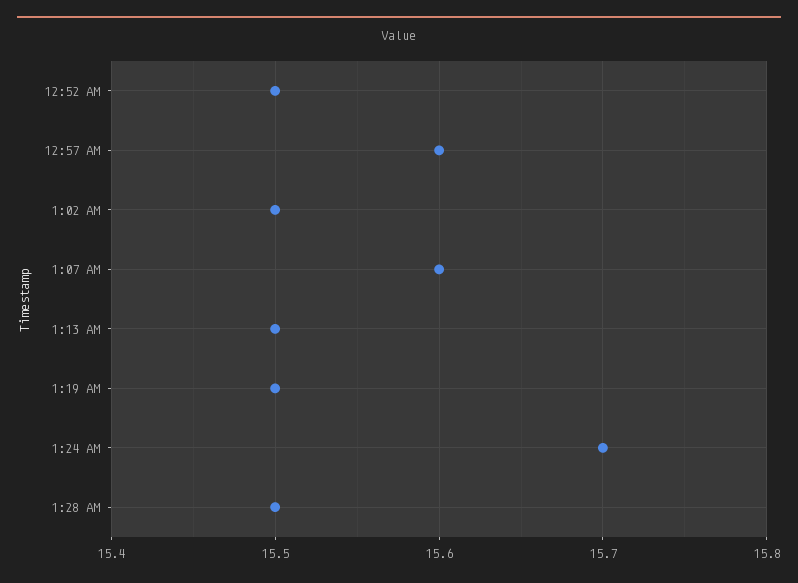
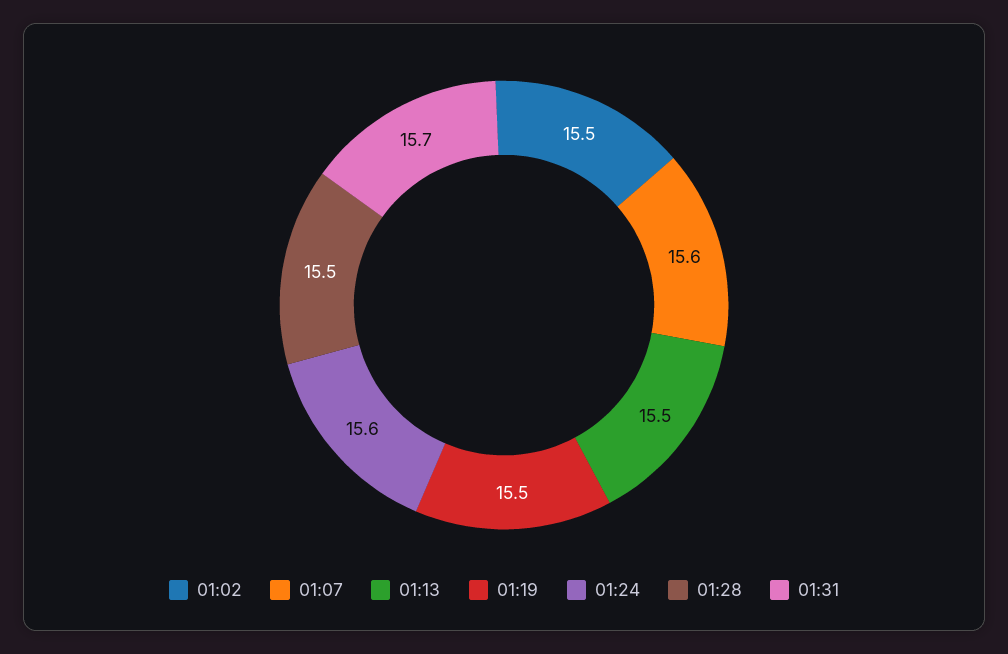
12:52 AM: 15.5 -> none
12:57 AM: 15.6 -> none
1:24 AM: 15.7 -> 15.6
01:31: none -> 15.7

